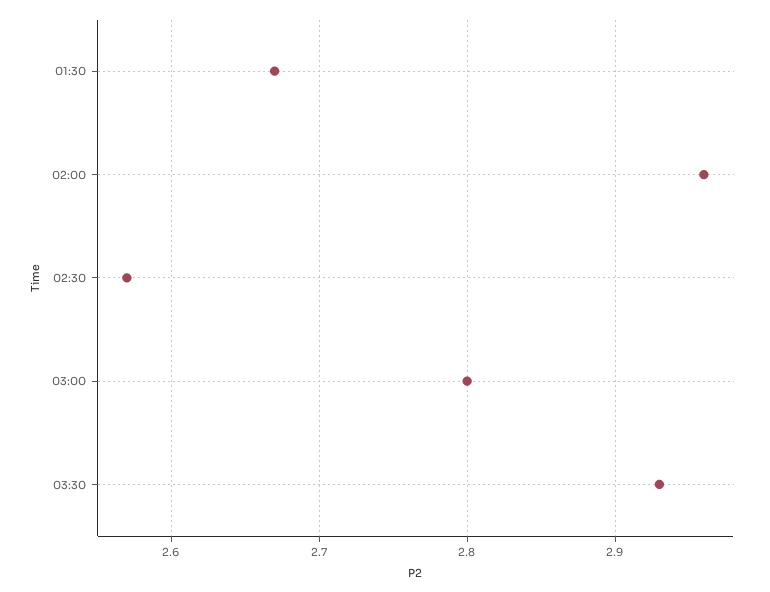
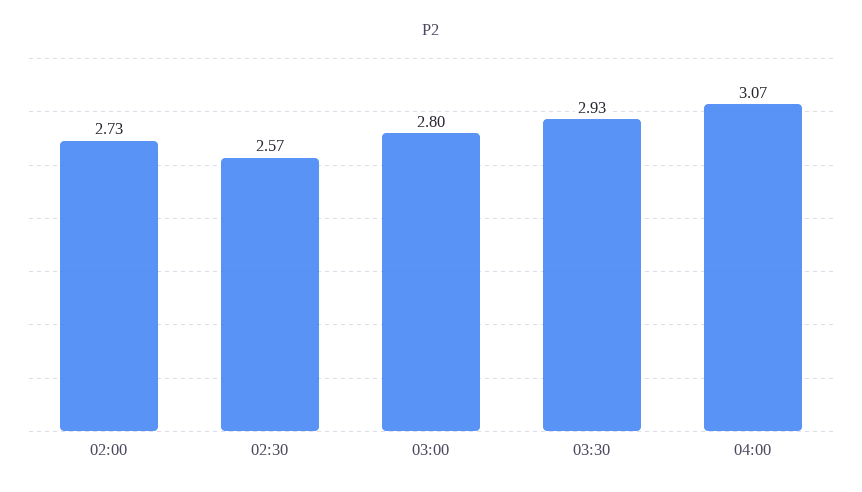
01:30: 2.67 -> none
02:00: 2.96 -> 2.73
04:00: none -> 3.07

